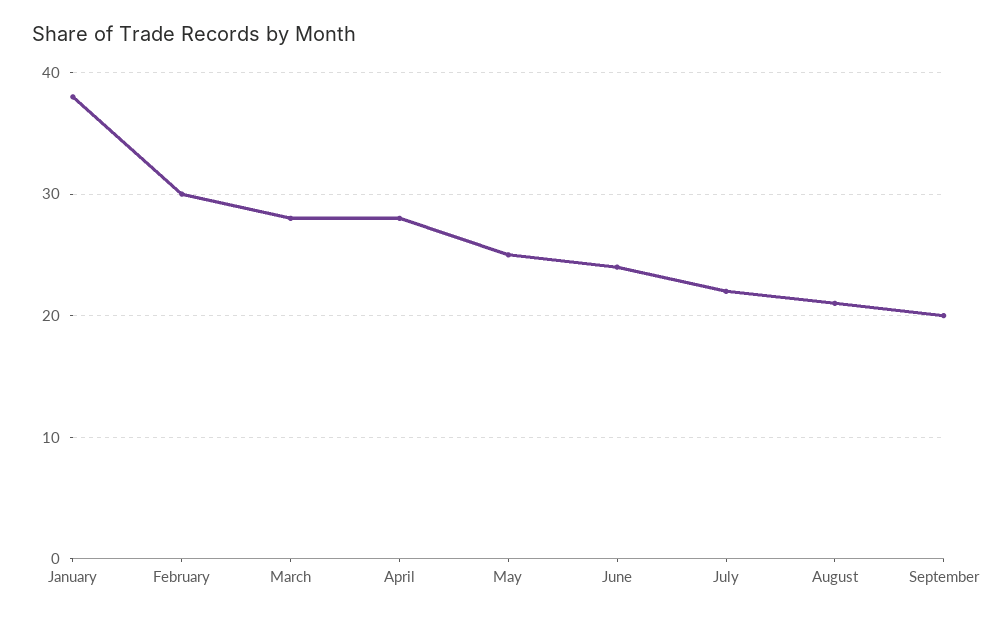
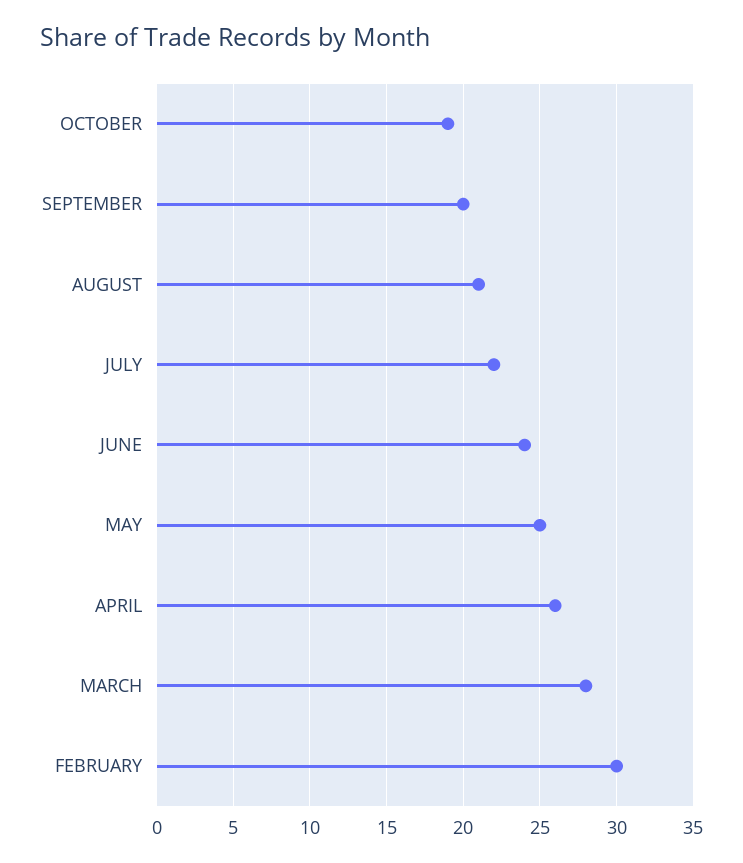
January: 38 -> none
April: 28 -> 26
OCTOBER: none -> 19

